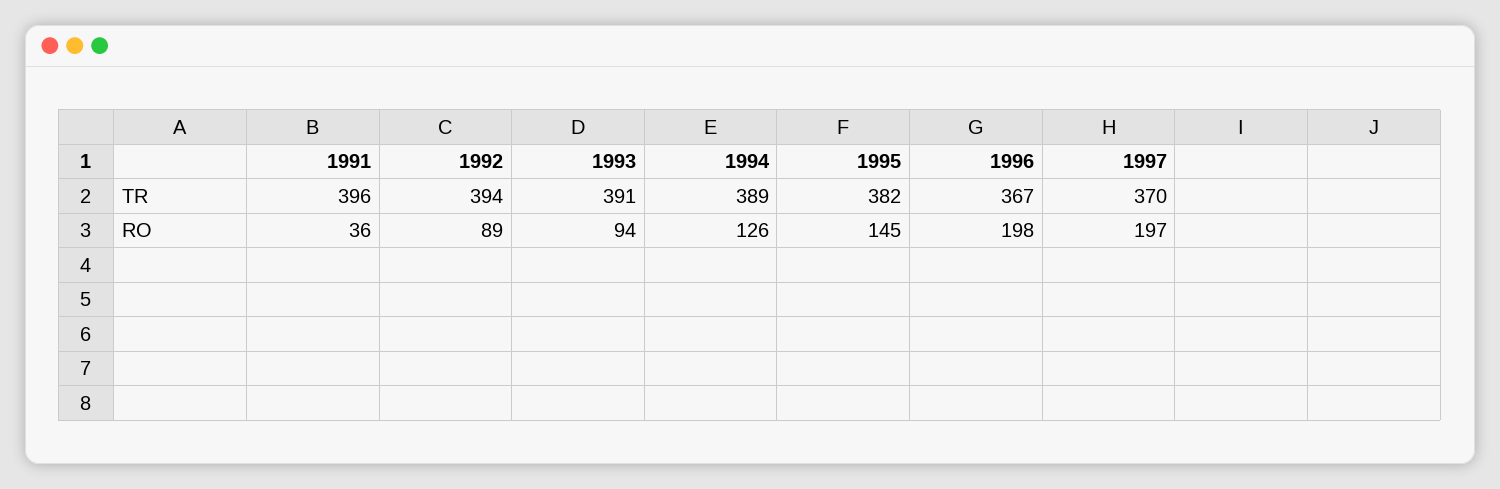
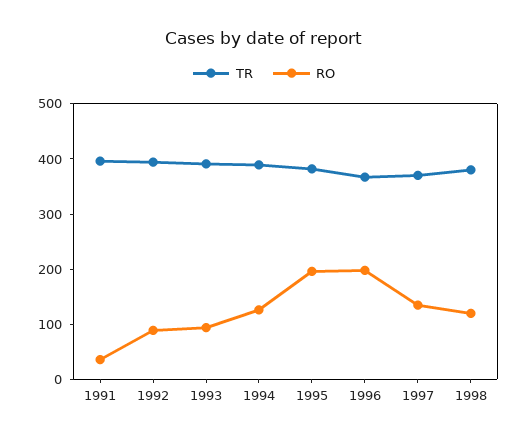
RO, 1995: 145 -> 200
RO, 1997: 197 -> 140
TR, 1998: none -> 380
RO, 1998: none -> 120

